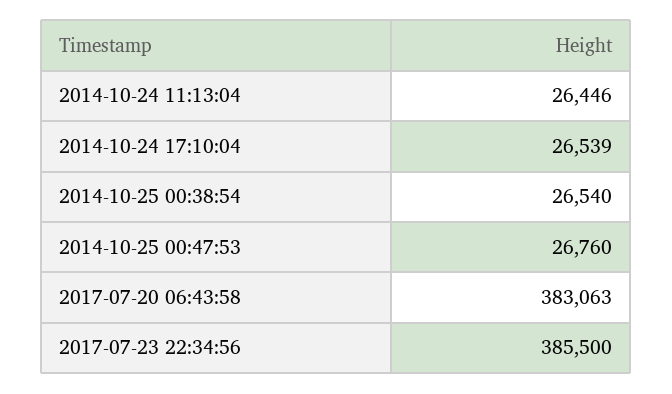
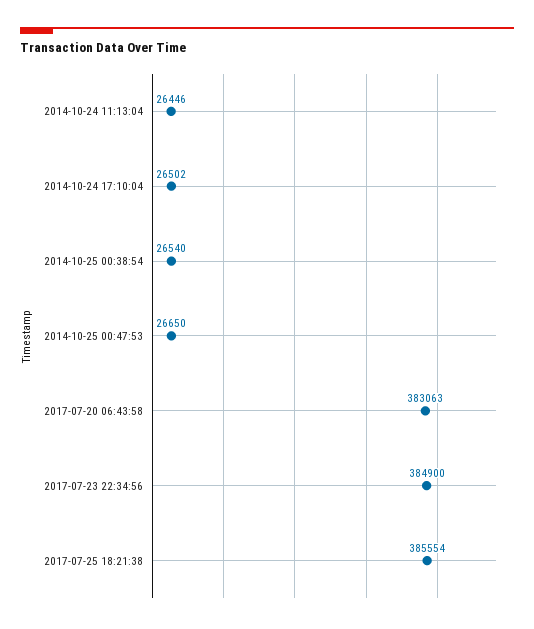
2014-10-24 17:10:04: 26539 -> 26502
2014-10-25 00:47:53: 26760 -> 26650
2017-07-23 22:34:56: 385500 -> 384900
2017-07-25 18:21:38: none -> 385554

